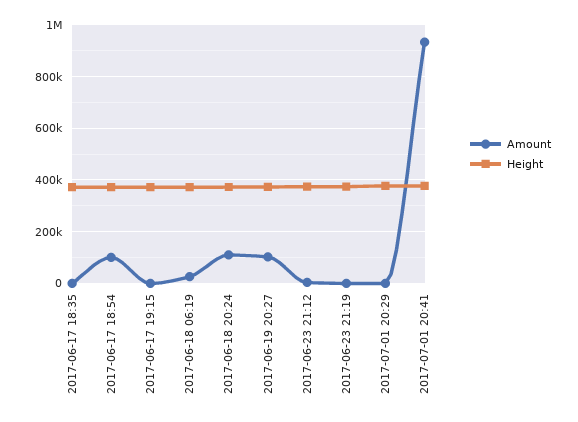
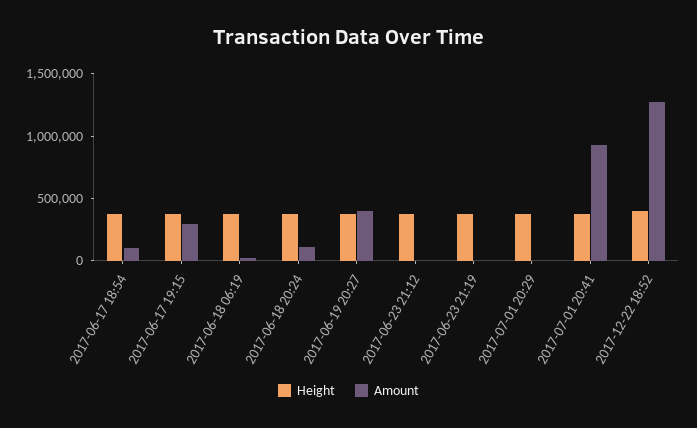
Amount, 2017-06-17 18:35: 0 -> none
Height, 2017-06-17 18:35: 375000 -> none
Amount, 2017-06-17 19:15: 0 -> 300000
Amount, 2017-06-19 20:27: 100000 -> 400000
Height, 2017-12-22 18:52: none -> 400000
Amount, 2017-12-22 18:52: none -> 1300000

